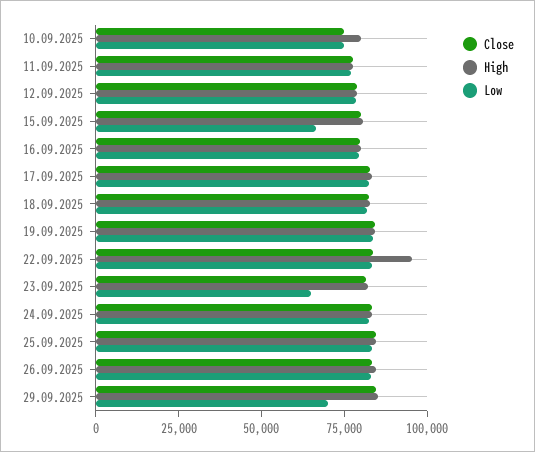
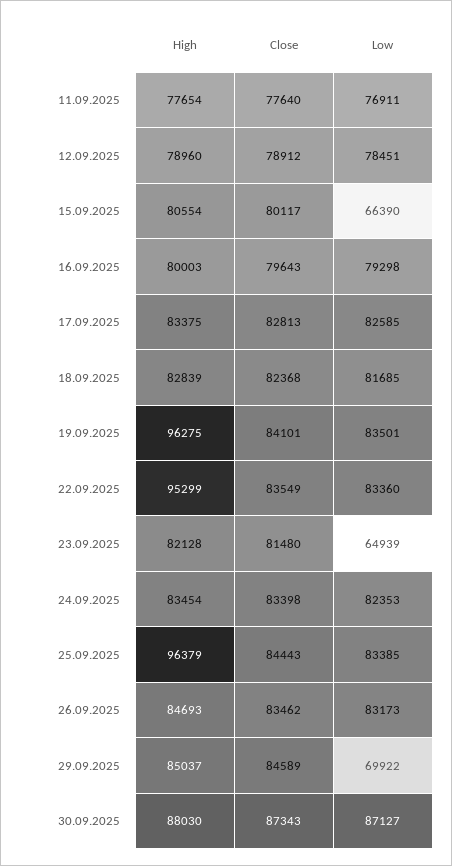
Close, 10.09.2025: 75000 -> none
High, 10.09.2025: 80000 -> none
Low, 10.09.2025: 75000 -> none
High, 19.09.2025: 85000 -> 96275
High, 25.09.2025: 85000 -> 96379
High, 30.09.2025: none -> 88030
Close, 30.09.2025: none -> 87343
Low, 30.09.2025: none -> 87127

